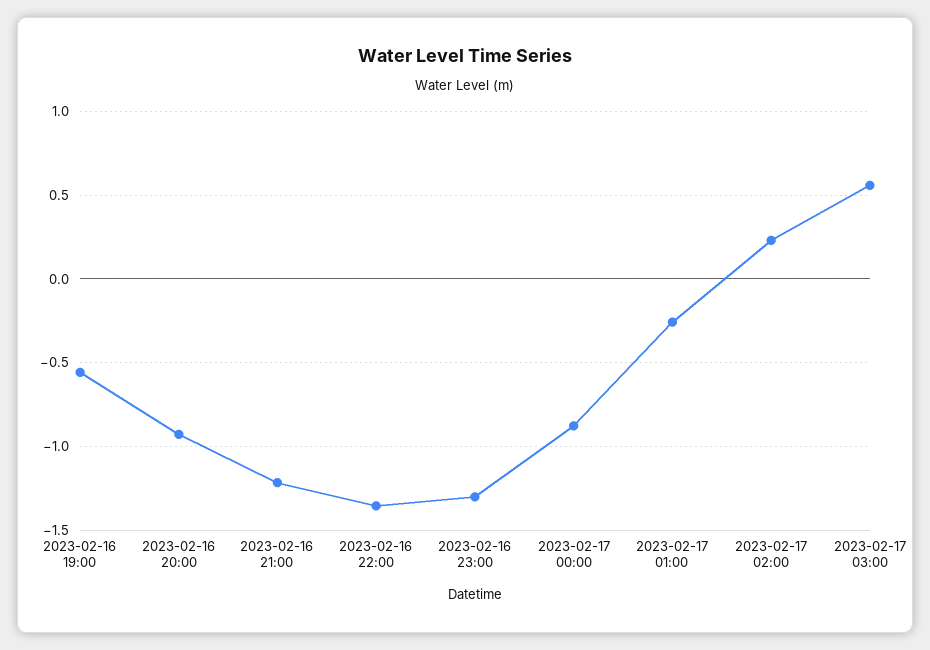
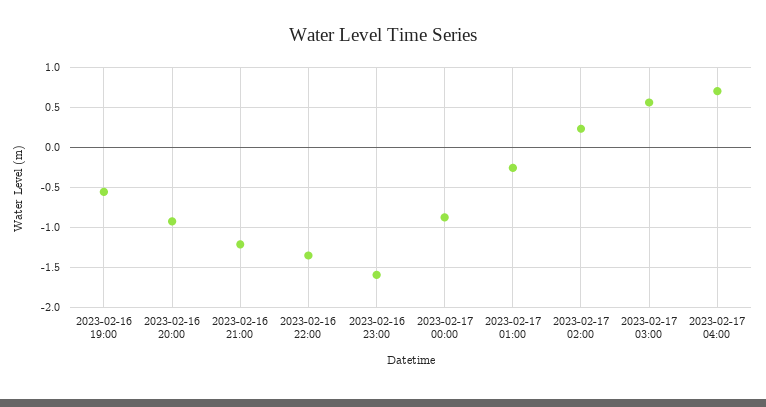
2023-02-16 23:00: -1.3 -> -1.6
2023-02-17 04:00: none -> 0.7

